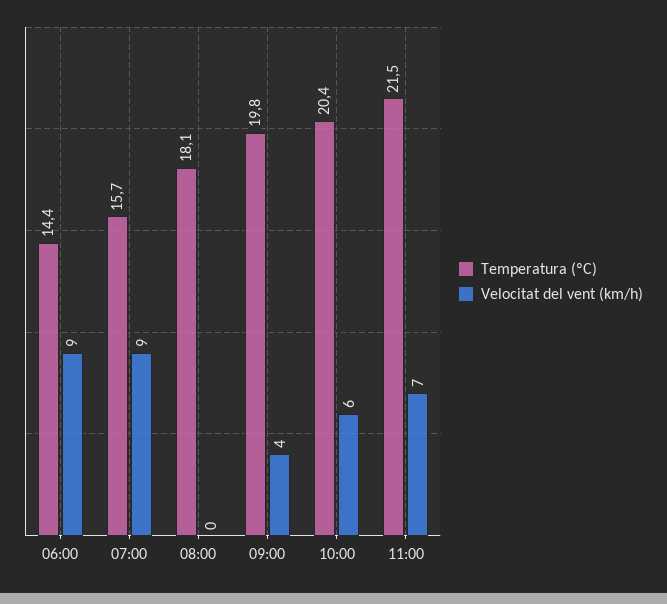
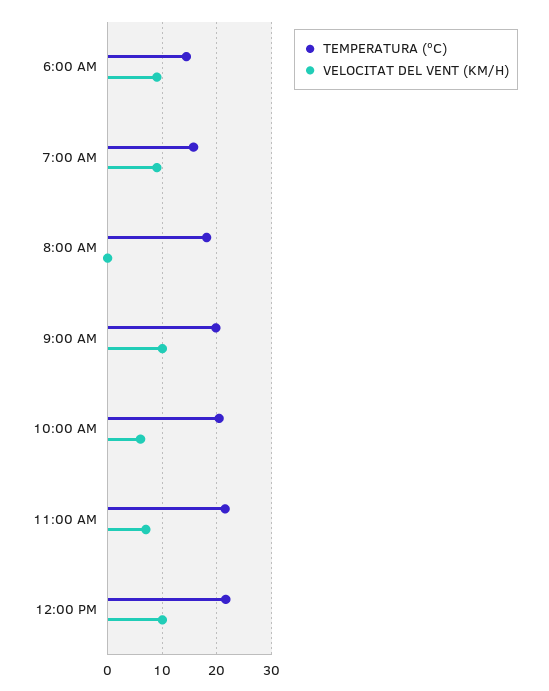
Velocitat del vent (km/h), 09:00: 4 -> 10
Temperatura (ºC), 12:00 PM: none -> 22
Velocitat del vent (km/h), 12:00 PM: none -> 10

